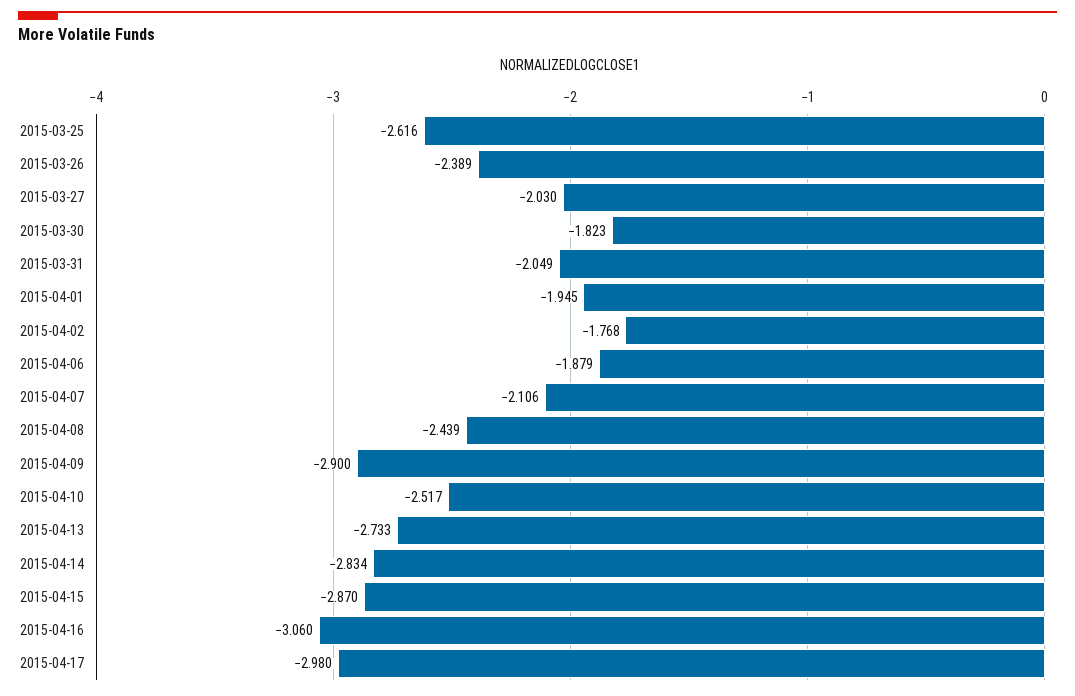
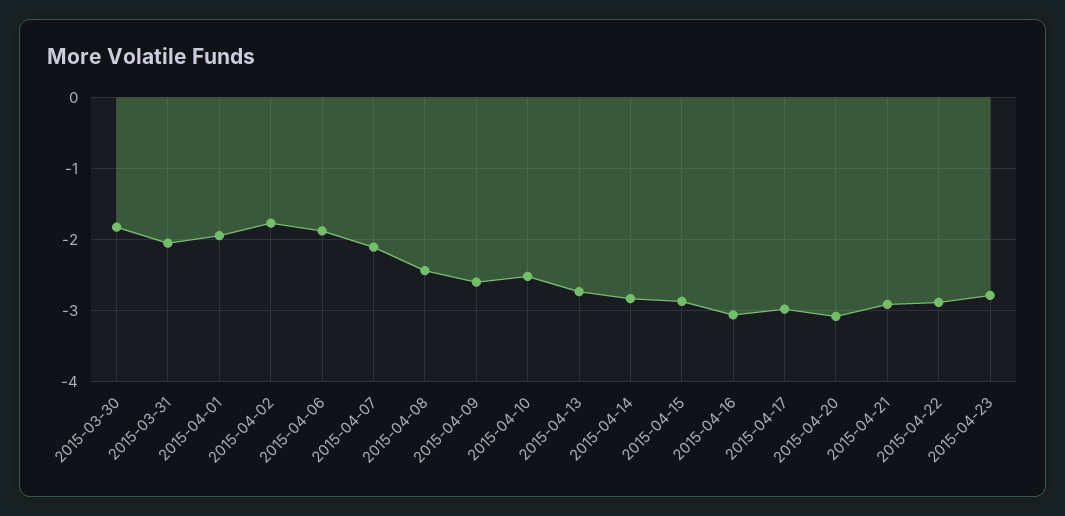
2015-03-25: -2.616 -> none
2015-03-26: -2.389 -> none
2015-03-27: -2.03 -> none
2015-04-09: -2.9 -> -2.6
2015-04-20: none -> -3.1
2015-04-21: none -> -2.9
2015-04-22: none -> -2.9
2015-04-23: none -> -2.8

